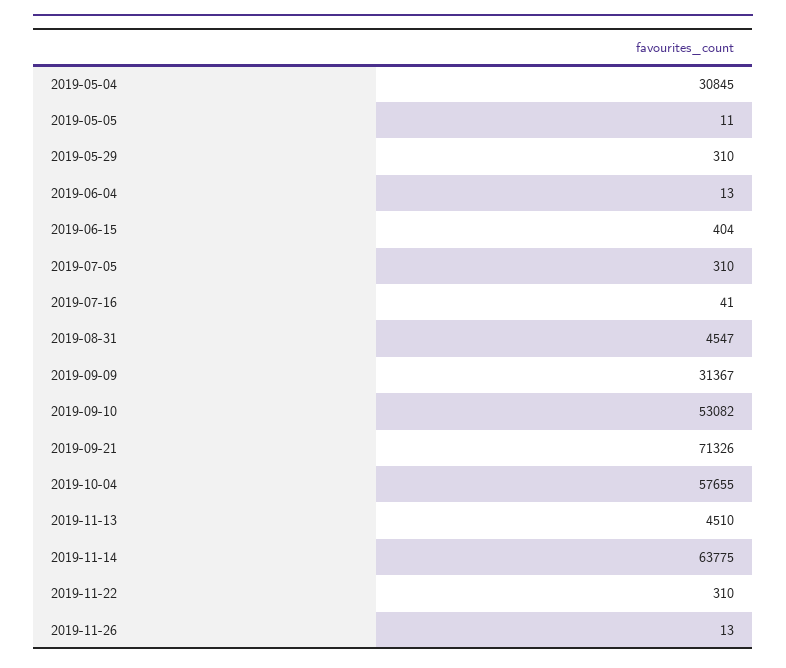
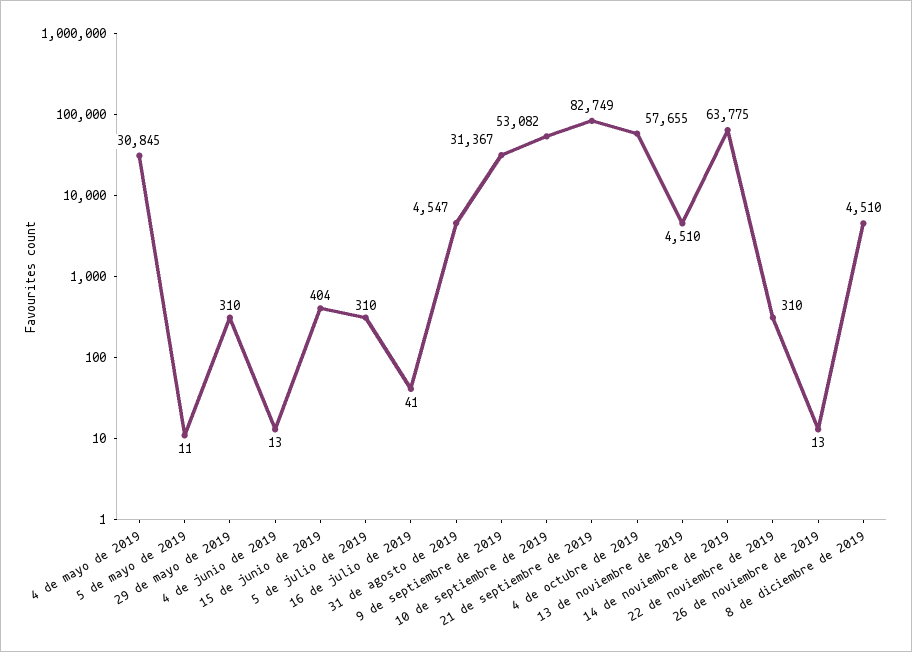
2019-09-21: 71326 -> 82749
8 de diciembre de 2019: none -> 4510

